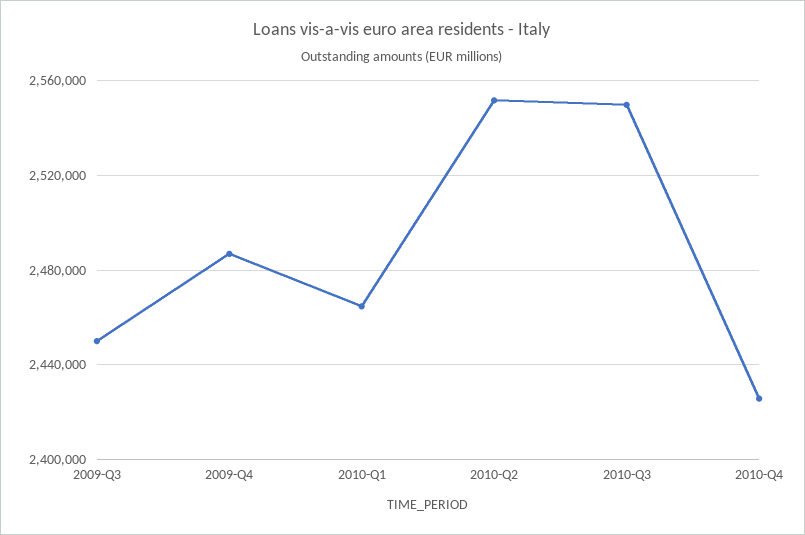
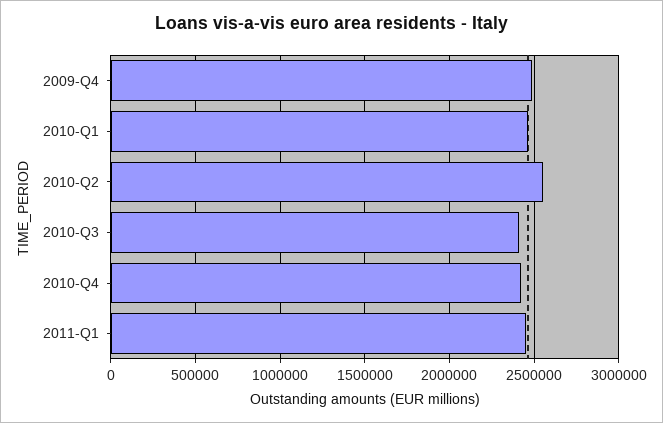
2009-Q3: 2450000 -> none
2010-Q3: 2550000 -> 2400000
2011-Q1: none -> 2450000

